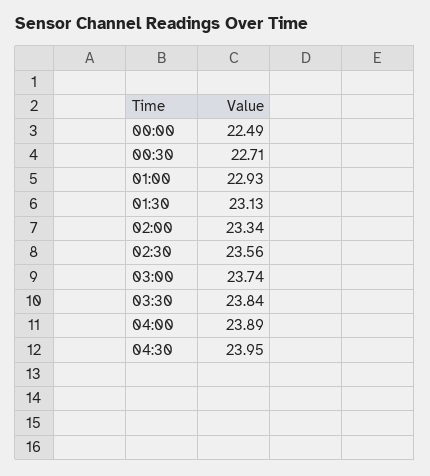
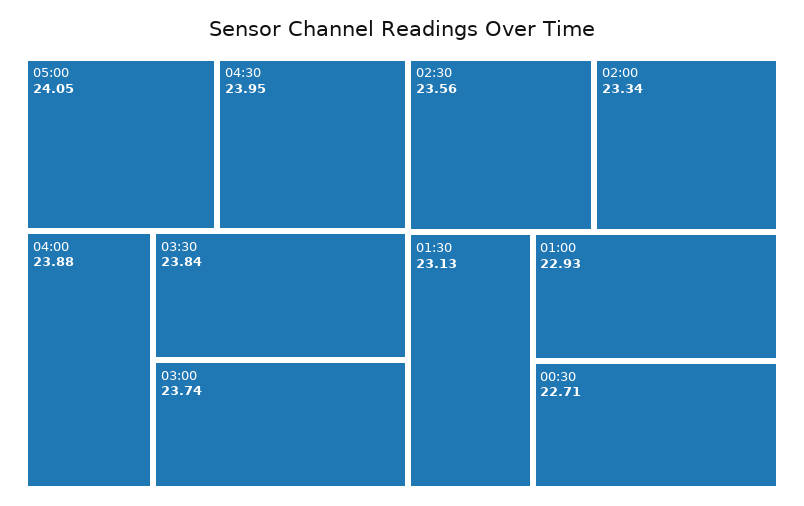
00:00: 22.49 -> none
04:00: 23.89 -> 23.88
05:00: none -> 24.05

